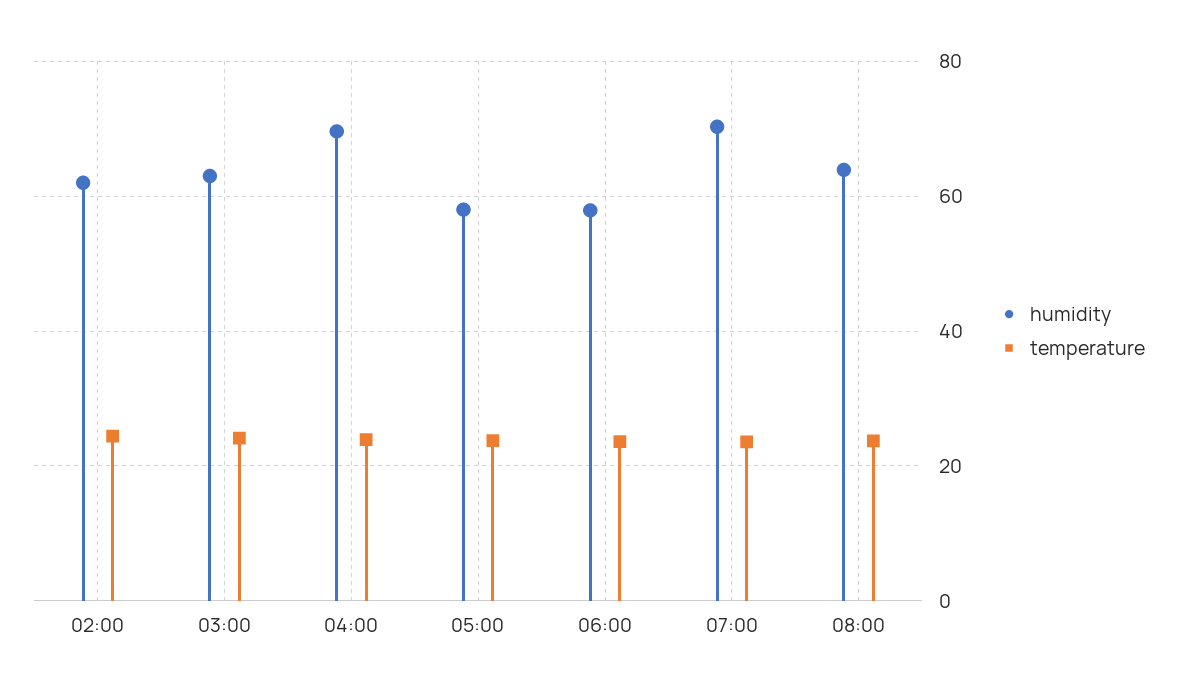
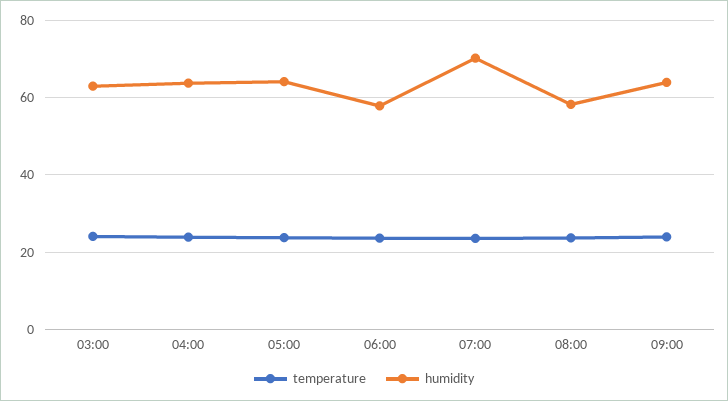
humidity, 02:00: 62 -> none
temperature, 02:00: 24 -> none
humidity, 04:00: 70 -> 64
humidity, 05:00: 58 -> 64
humidity, 08:00: 64 -> 58
temperature, 09:00: none -> 24
humidity, 09:00: none -> 64

